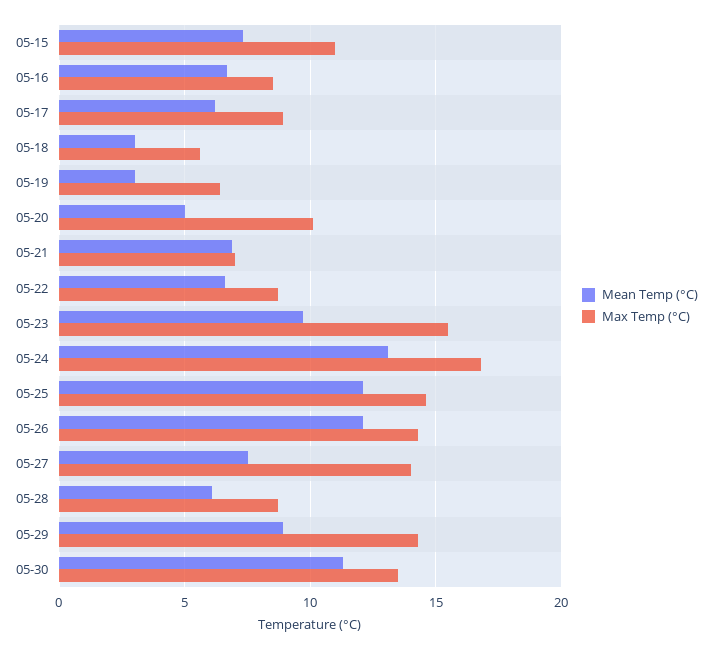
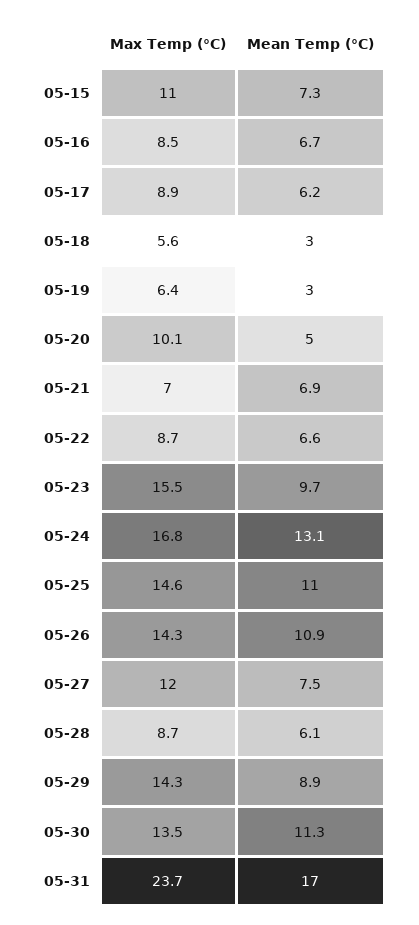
Mean Temp (°C), 05-25: 12 -> 11
Mean Temp (°C), 05-26: 12 -> 10.9
Max Temp (°C), 05-27: 14 -> 12
Max Temp (°C), 05-31: none -> 23.7
Mean Temp (°C), 05-31: none -> 17

